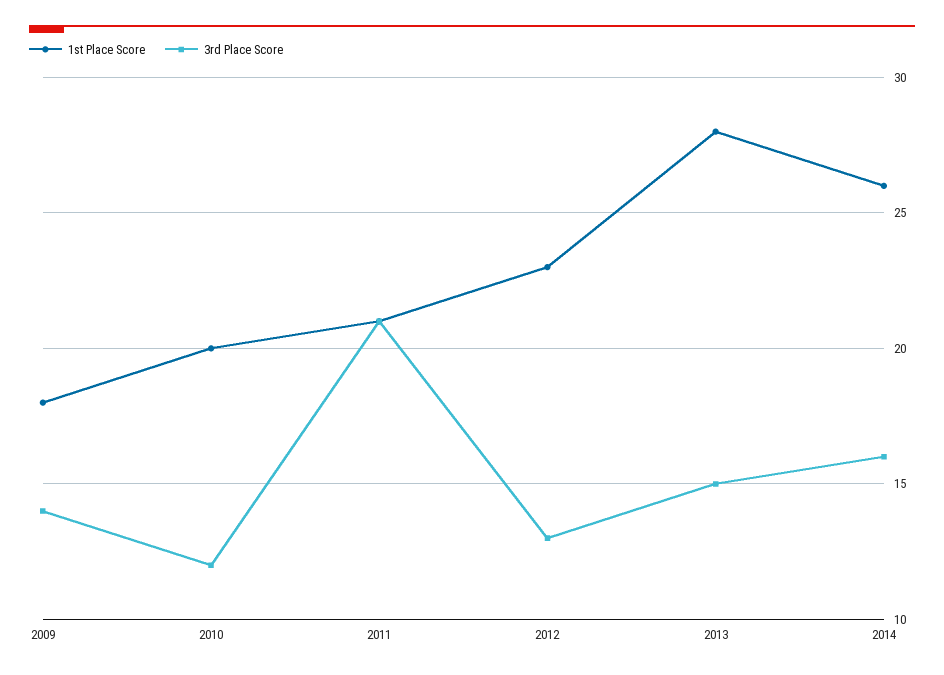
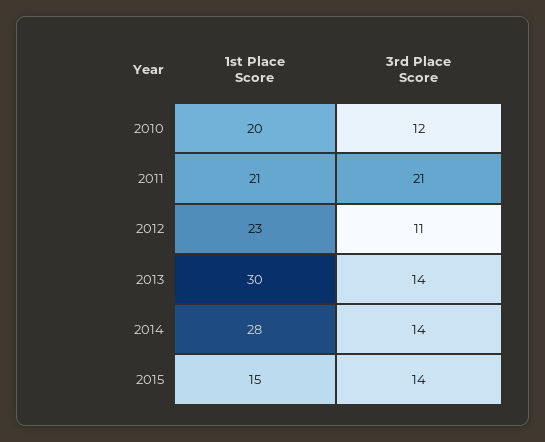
1st Place Score, 2009: 18 -> none
3rd Place Score, 2009: 14 -> none
3rd Place Score, 2012: 13 -> 11
1st Place Score, 2013: 28 -> 30
3rd Place Score, 2013: 15 -> 14
1st Place Score, 2014: 26 -> 28
3rd Place Score, 2014: 16 -> 14
1st Place Score, 2015: none -> 15
3rd Place Score, 2015: none -> 14

